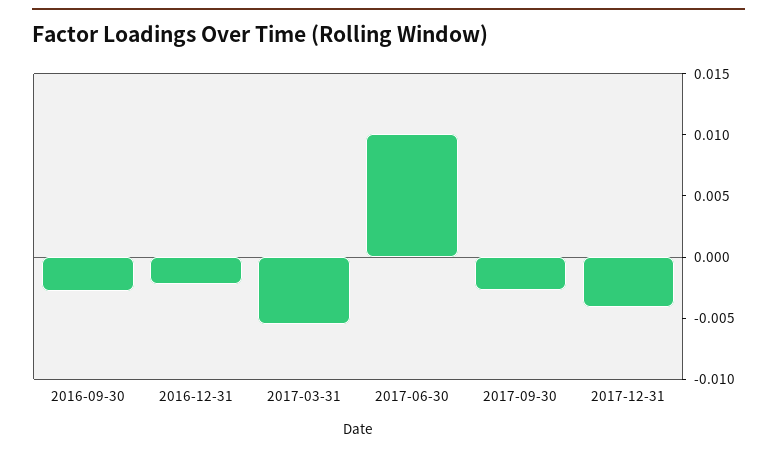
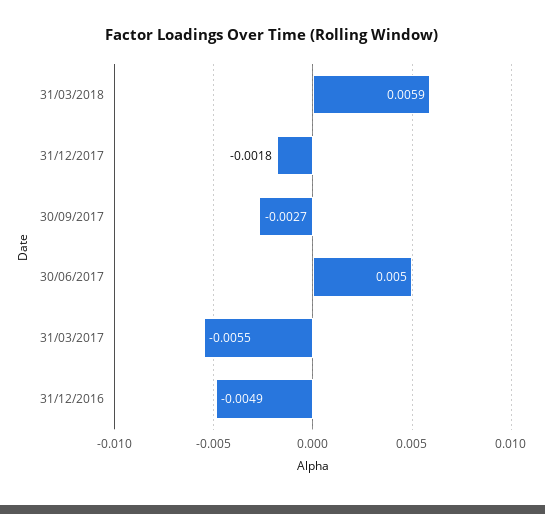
2016-09-30: -0.003 -> none
2016-12-31: -0.002 -> -0.0049
2017-06-30: 0.01 -> 0.005
2017-12-31: -0.004 -> -0.0018
31/03/2018: none -> 0.0059

